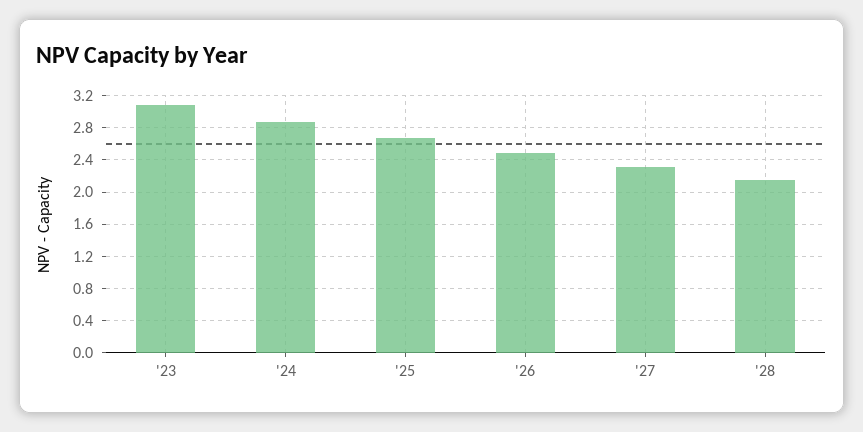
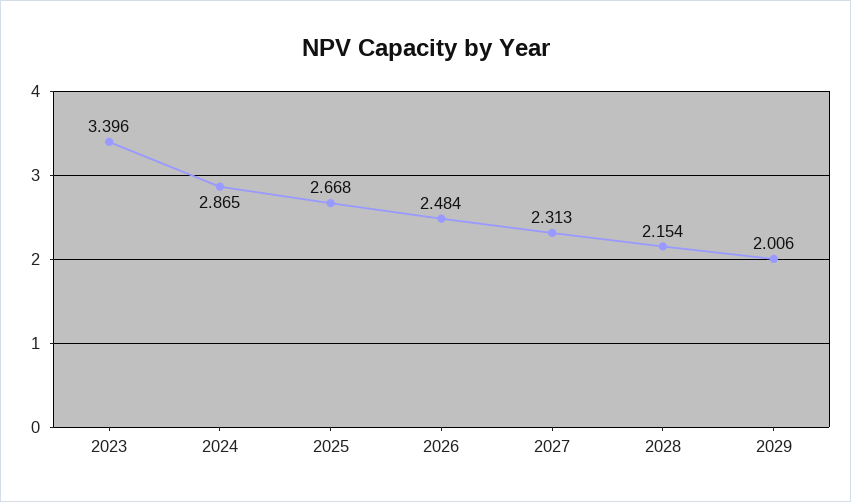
'23: 3.1 -> 3.396
2029: none -> 2.006

